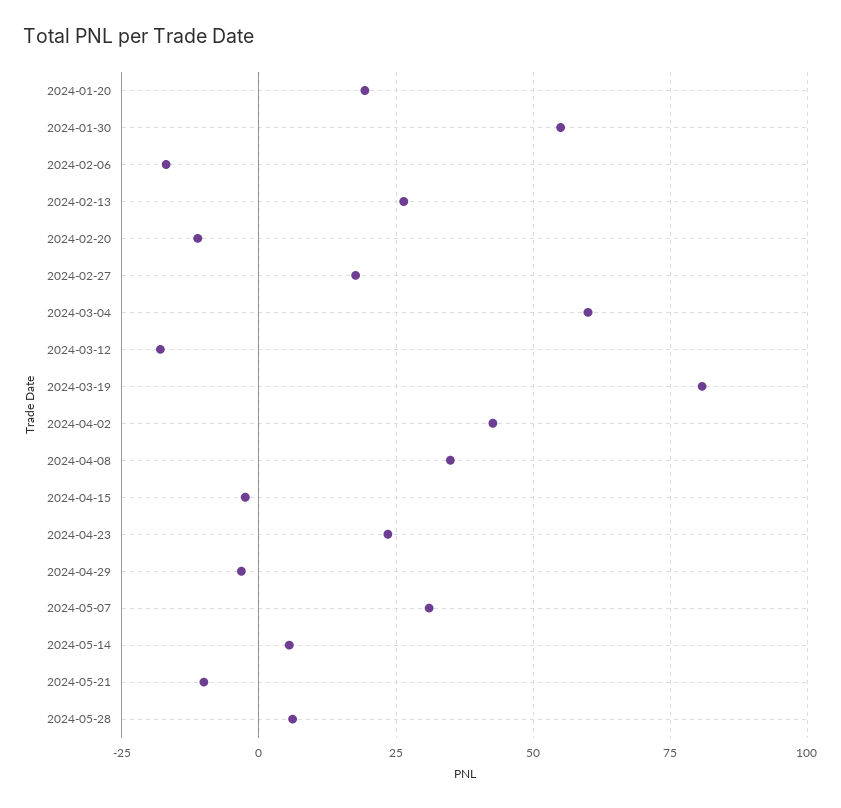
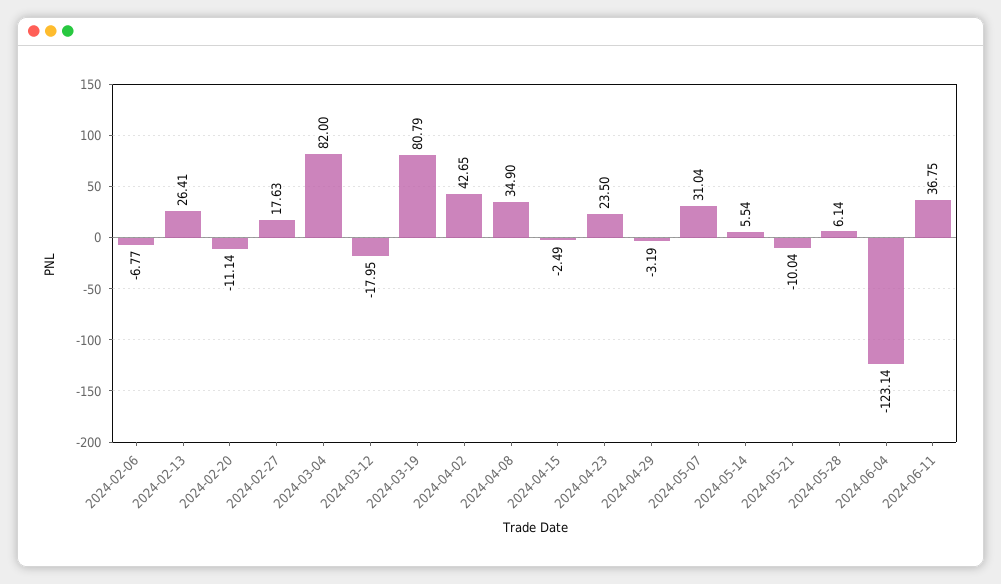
2024-01-20: 20 -> none
2024-01-30: 55 -> none
2024-02-06: -17.5 -> -6.77
2024-03-04: 60 -> 82
2024-06-04: none -> -123.14
2024-06-11: none -> 36.75

